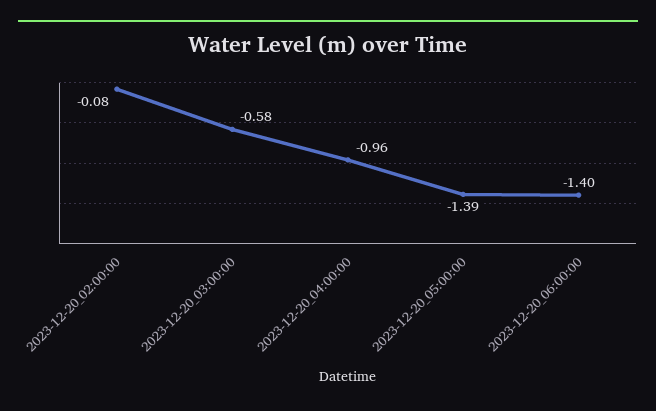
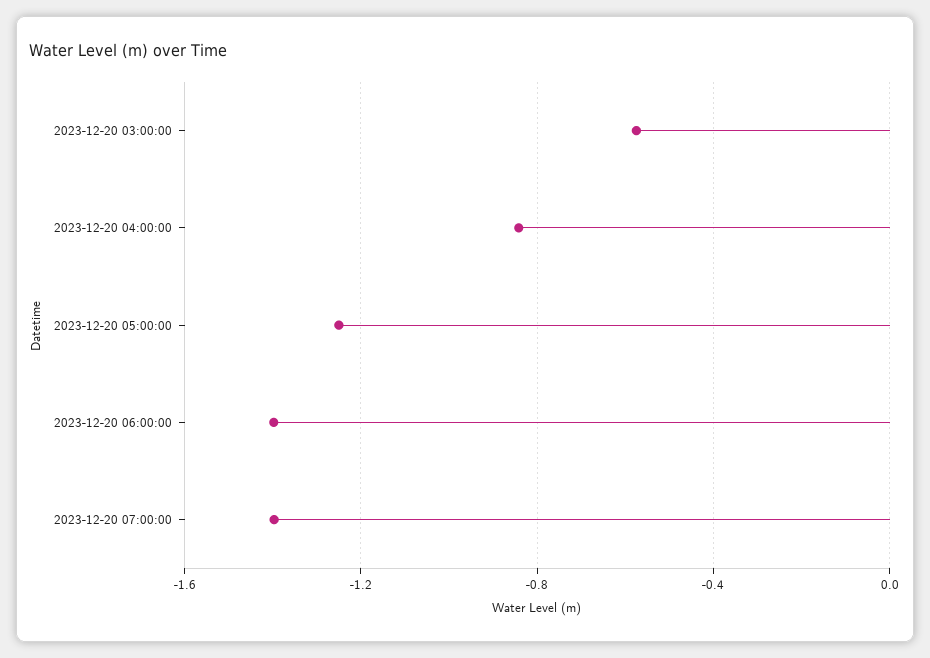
2023-12-20_02:00:00: -0.08 -> none
2023-12-20_04:00:00: -0.96 -> -0.85
2023-12-20_05:00:00: -1.39 -> -1.25
2023-12-20 07:00:00: none -> -1.4

